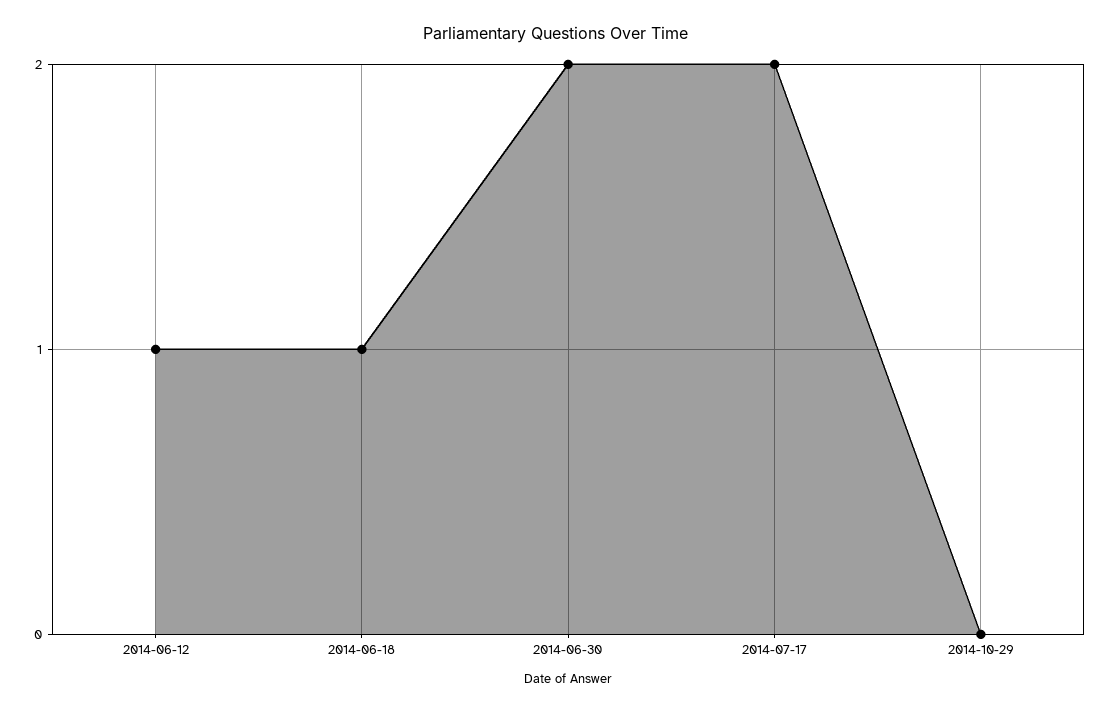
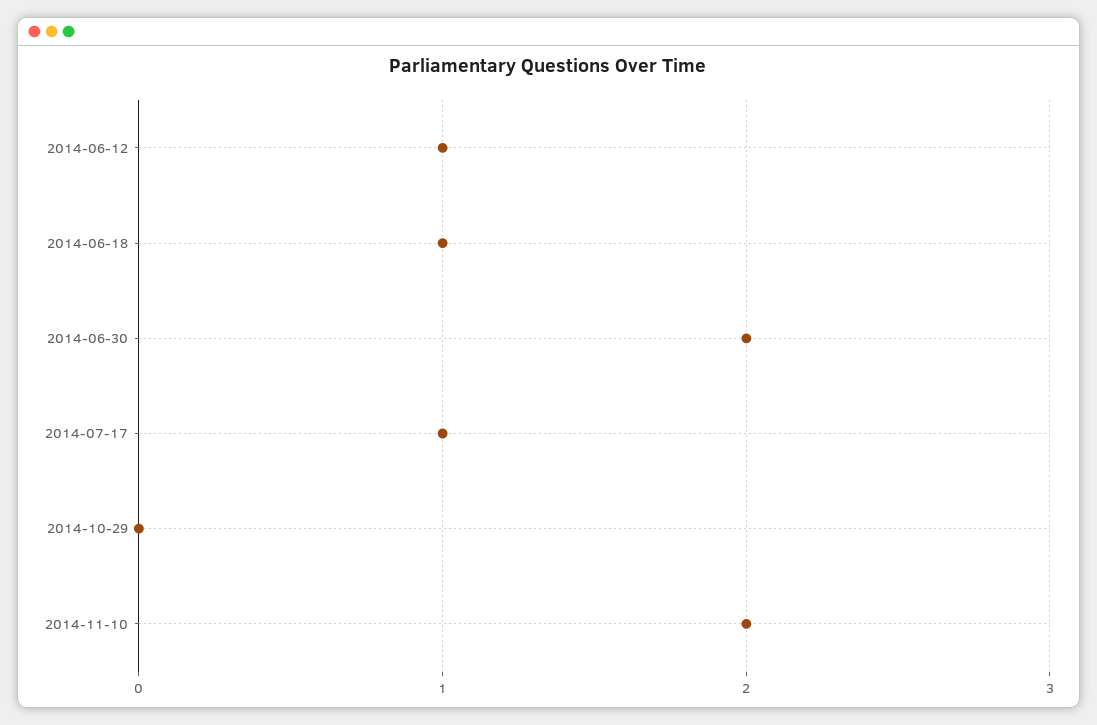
2014-07-17: 2 -> 1
2014-11-10: none -> 2

